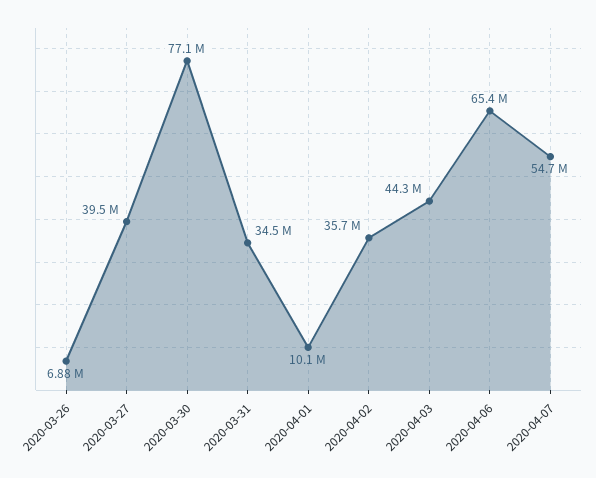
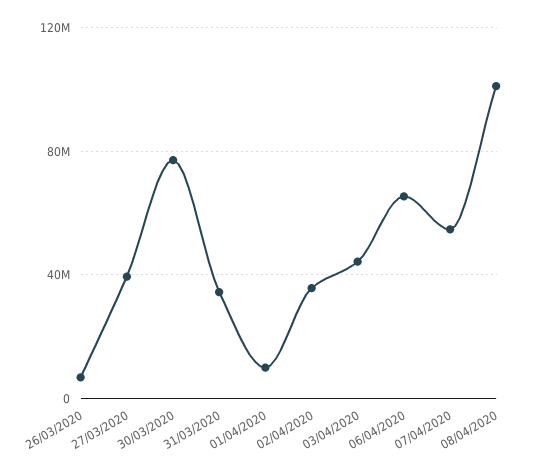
08/04/2020: none -> 100000000

